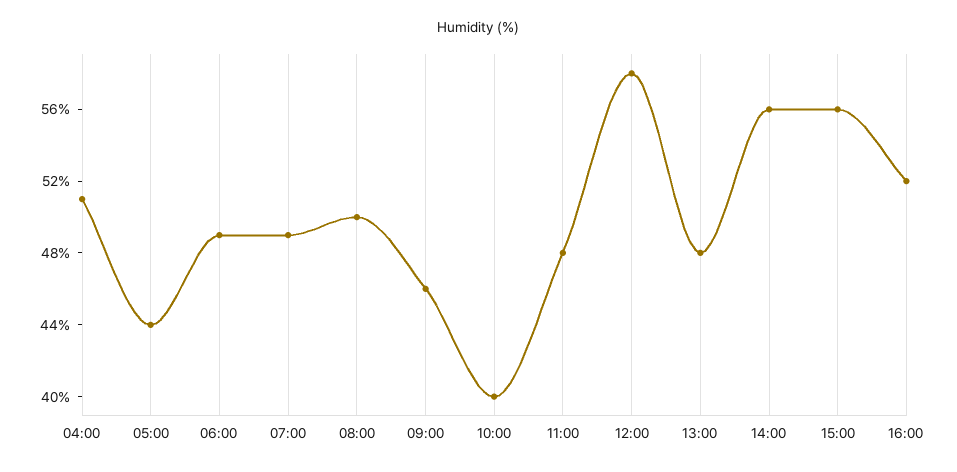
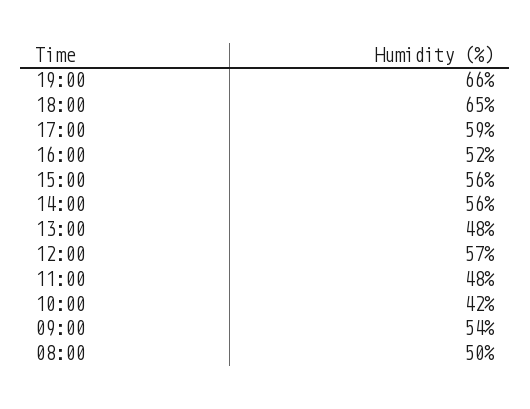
04:00: 51 -> none
05:00: 44 -> none
06:00: 49 -> none
07:00: 49 -> none
09:00: 46 -> 54
10:00: 40 -> 42
12:00: 58 -> 57
19:00: none -> 66
18:00: none -> 65
17:00: none -> 59

